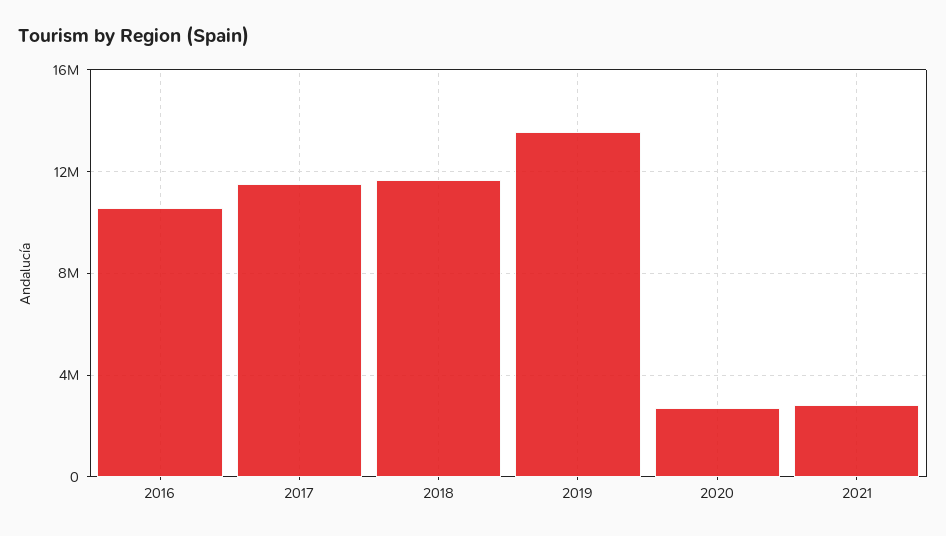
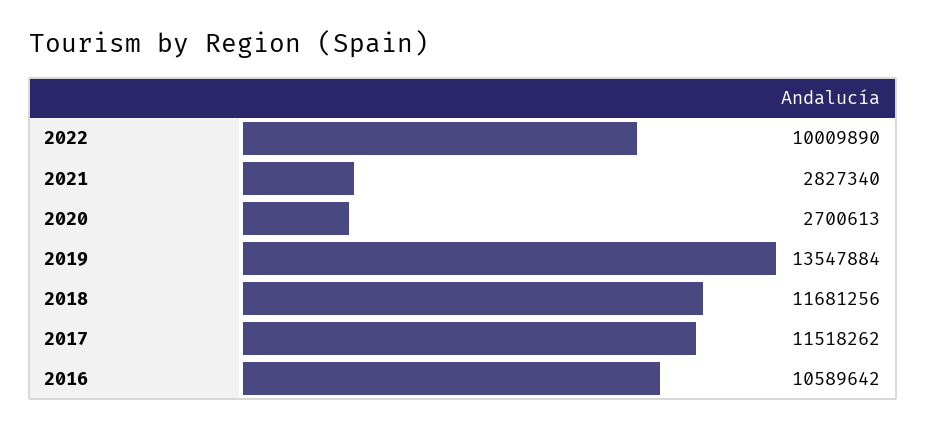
2022: none -> 10009890

